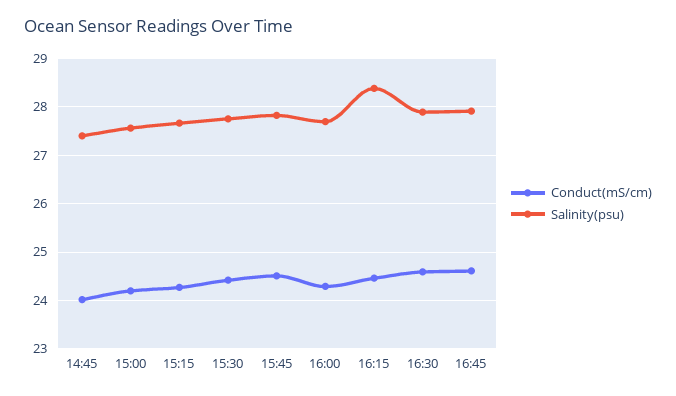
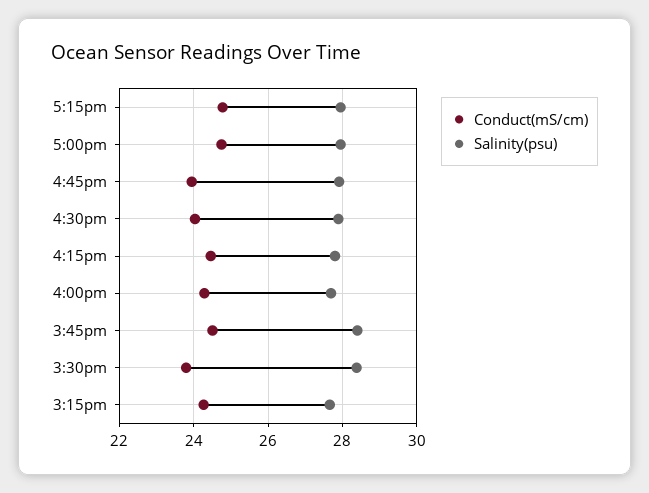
Conduct(mS/cm), 14:45: 24 -> none
Salinity(psu), 14:45: 27.4 -> none
Conduct(mS/cm), 15:00: 24.2 -> none
Salinity(psu), 15:00: 27.6 -> none
Conduct(mS/cm), 15:30: 24.4 -> 23.8
Salinity(psu), 15:30: 27.8 -> 28.4
Salinity(psu), 15:45: 27.8 -> 28.4
Salinity(psu), 16:15: 28.4 -> 27.8
Conduct(mS/cm), 16:30: 24.6 -> 24
Conduct(mS/cm), 16:45: 24.6 -> 24
Conduct(mS/cm), 5:15pm: none -> 24.8
Salinity(psu), 5:15pm: none -> 28
Conduct(mS/cm), 5:00pm: none -> 24.8
Salinity(psu), 5:00pm: none -> 28

